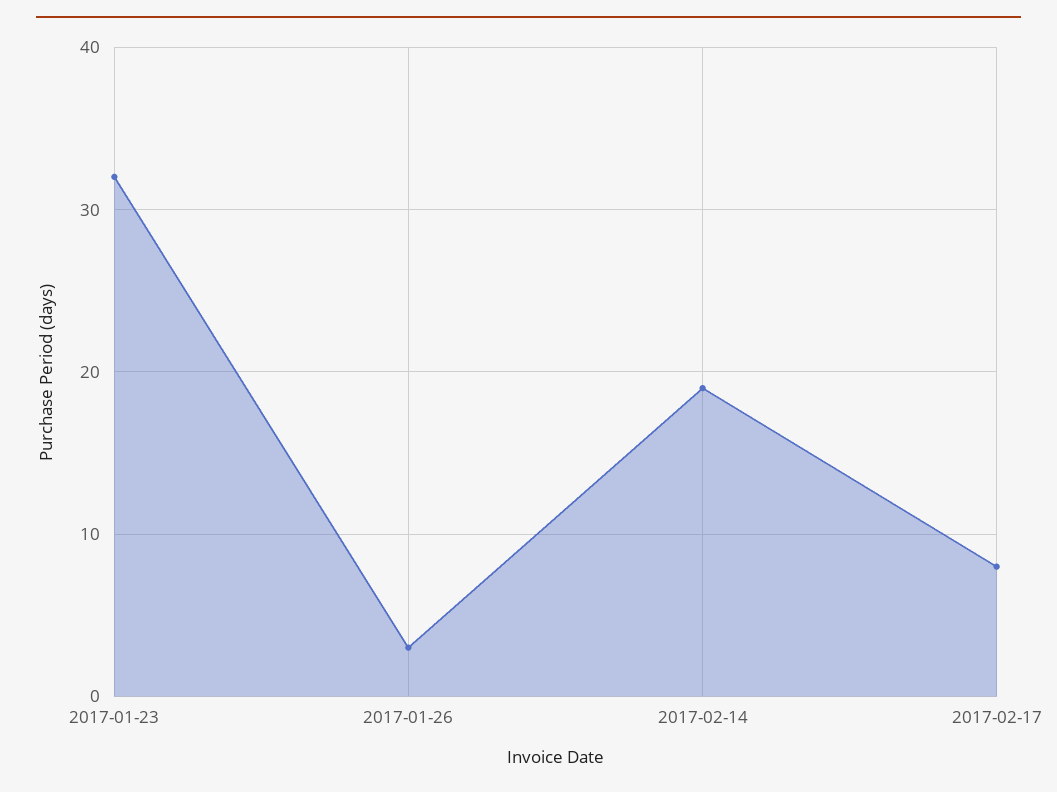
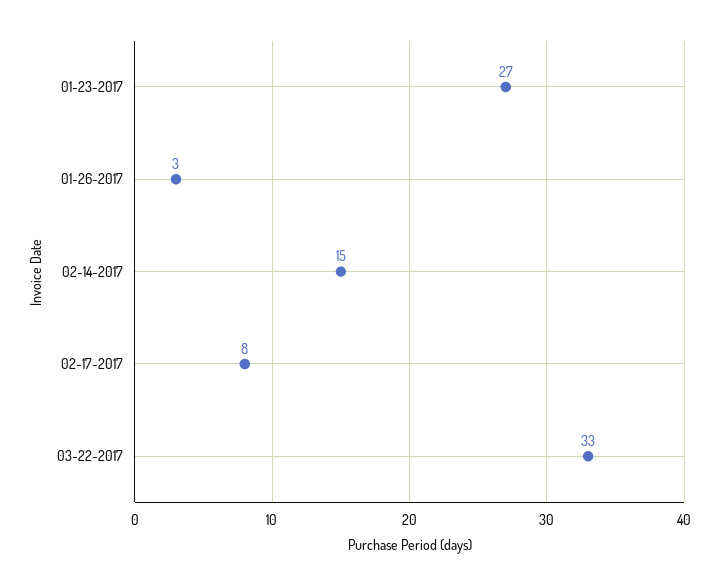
2017-01-23: 32 -> 27
2017-02-14: 19 -> 15
03-22-2017: none -> 33

